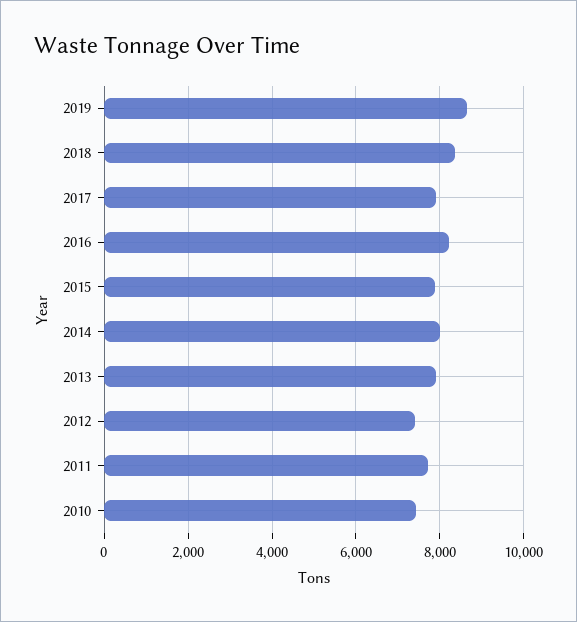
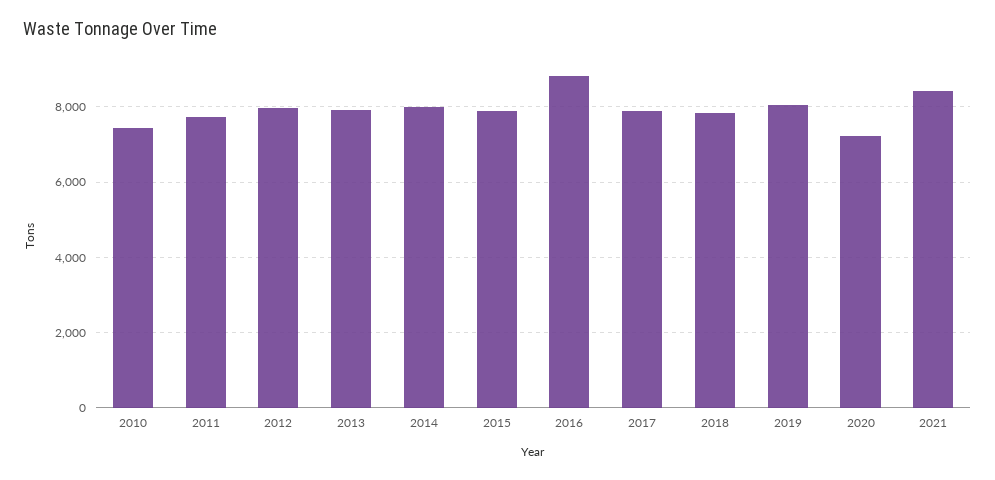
2019: 8600 -> 8000
2018: 8400 -> 7800
2016: 8200 -> 8800
2012: 7400 -> 8000
2020: none -> 7200
2021: none -> 8400

